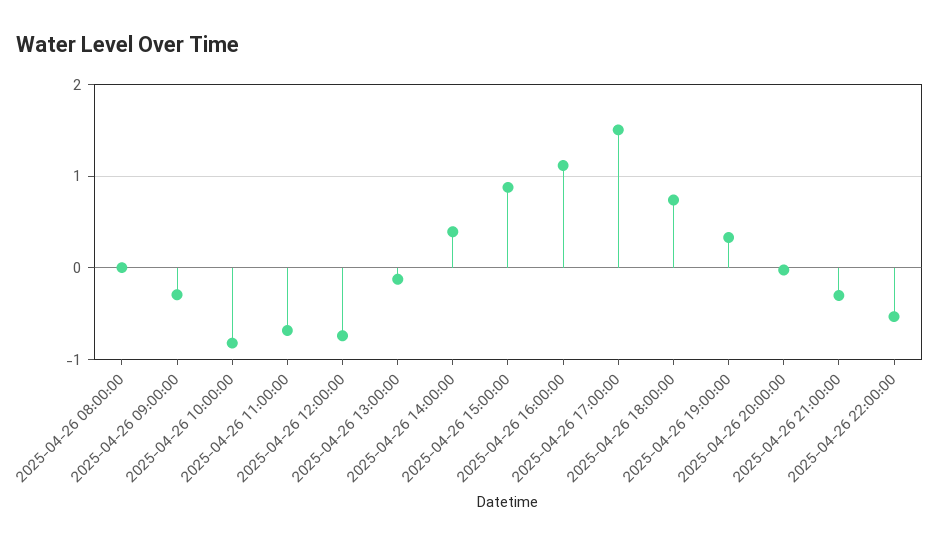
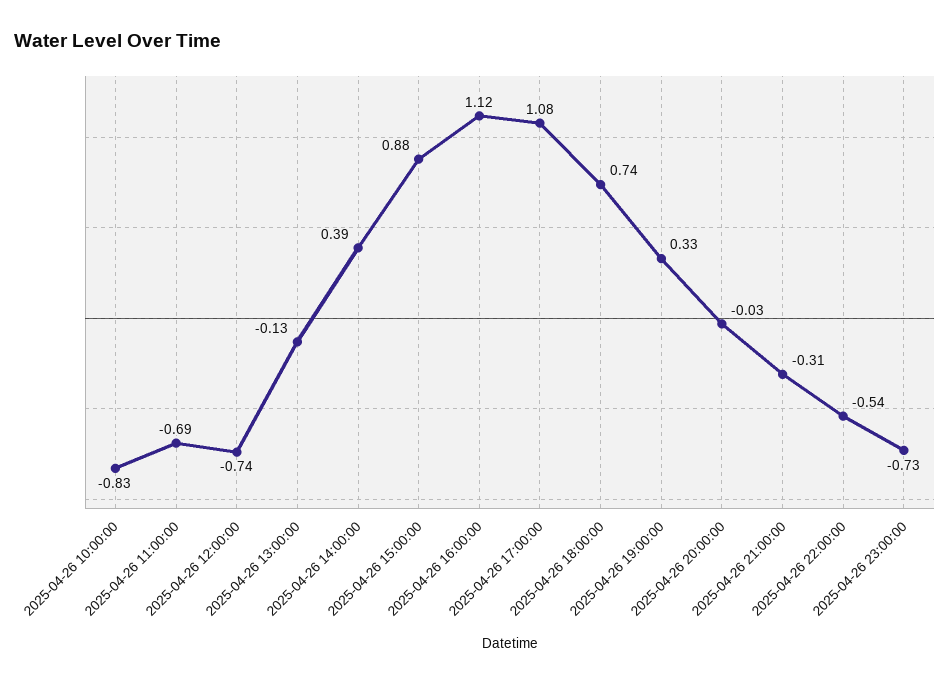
2025-04-26 08:00:00: 0 -> none
2025-04-26 09:00:00: -0.3 -> none
2025-04-26 17:00:00: 1.5 -> 1.08
2025-04-26 23:00:00: none -> -0.73

